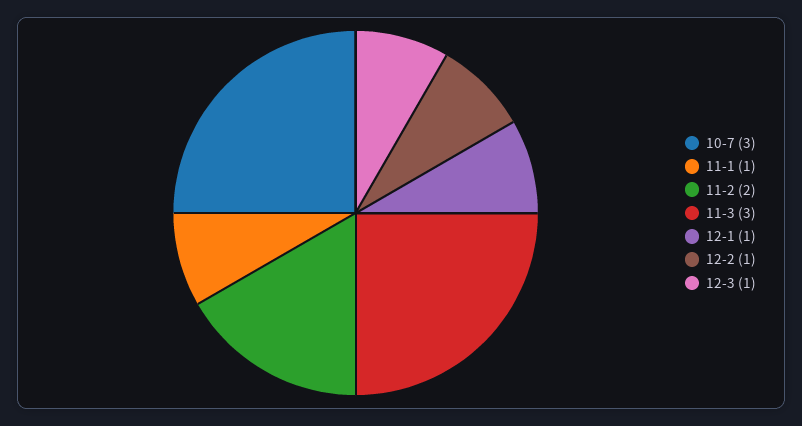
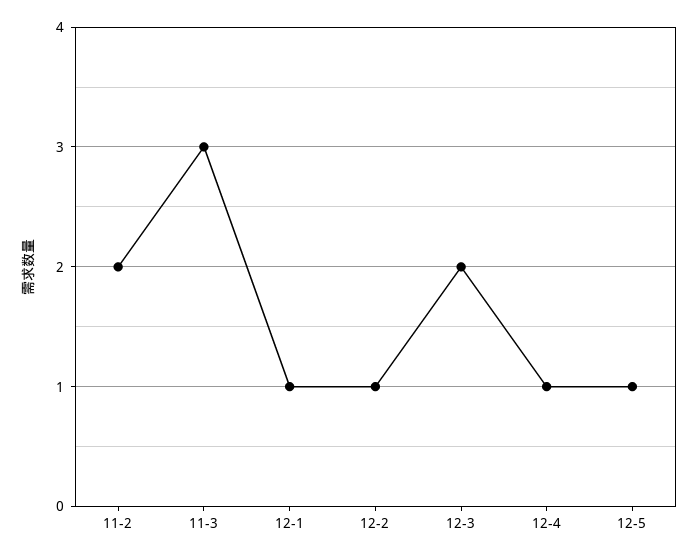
10-7: 3 -> none
11-1: 1 -> none
12-3: 1 -> 2
12-4: none -> 1
12-5: none -> 1

